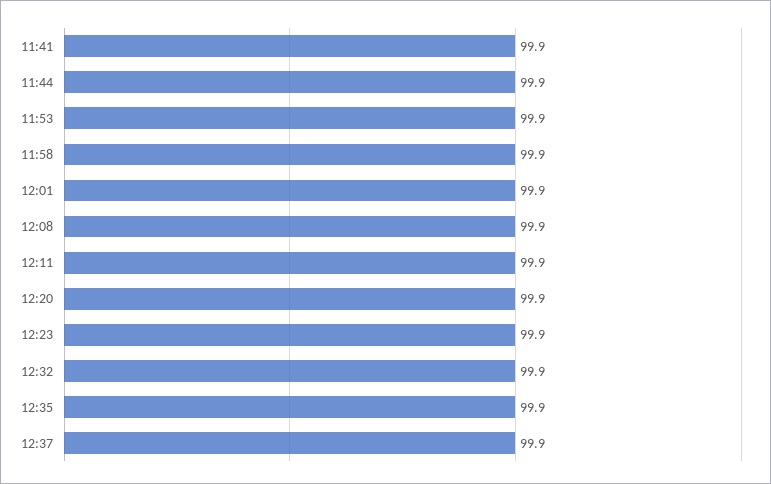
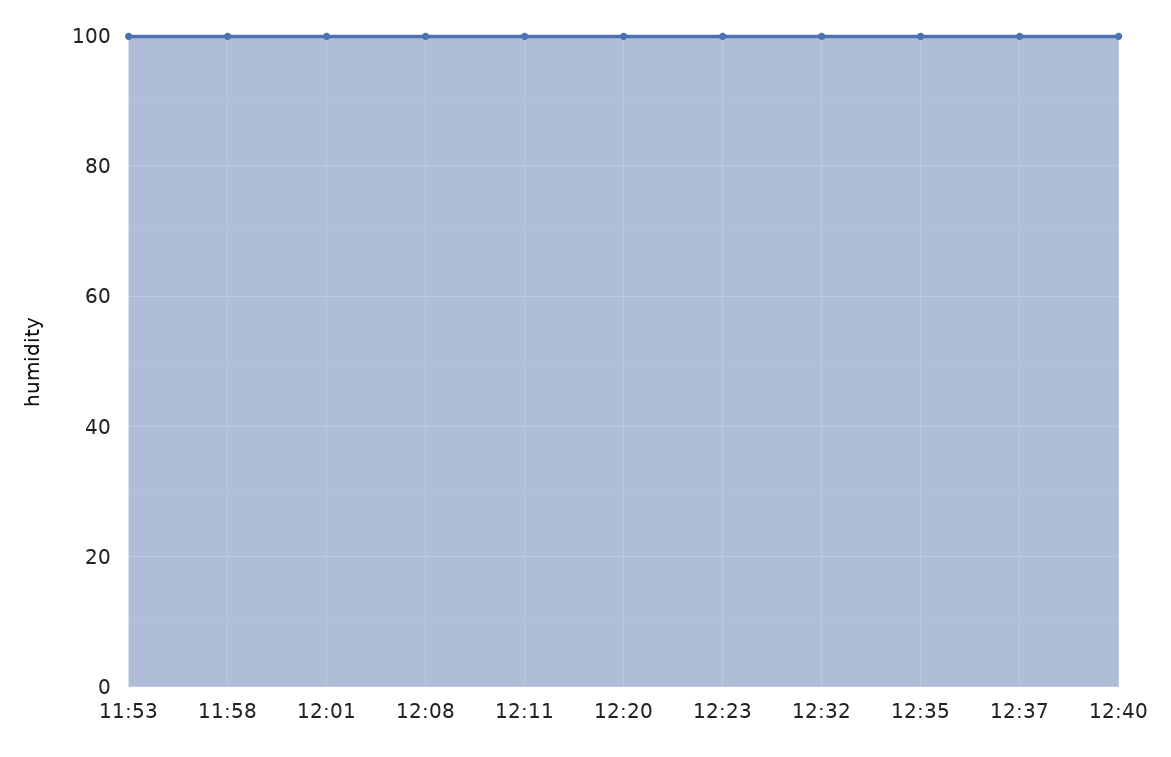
11:41: 99.9 -> none
11:44: 99.9 -> none
12:40: none -> 100

